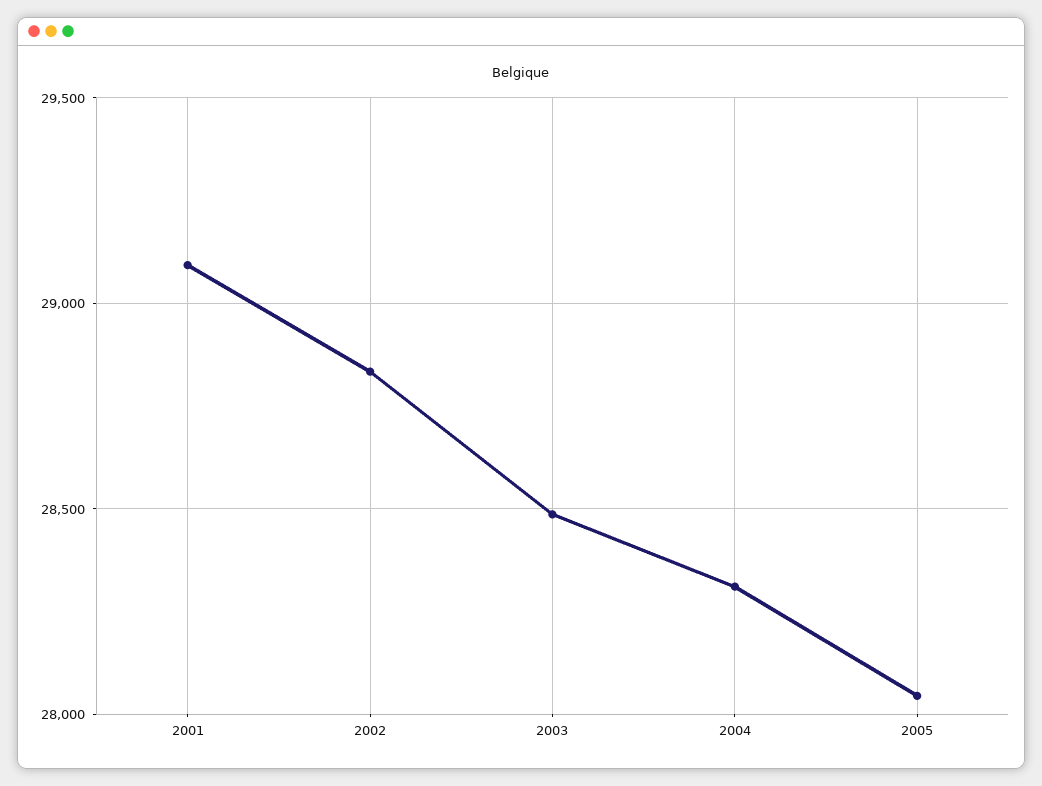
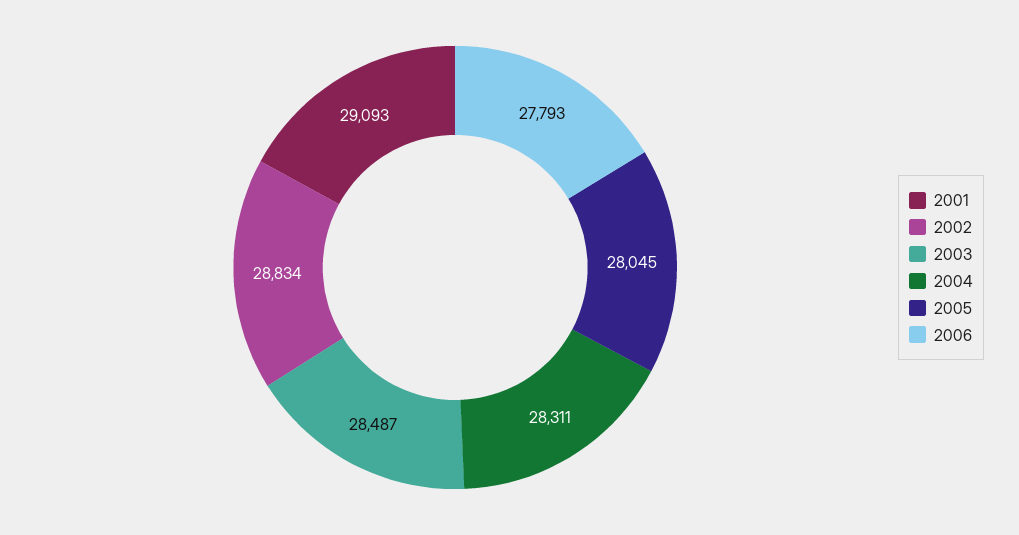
2006: none -> 27793

